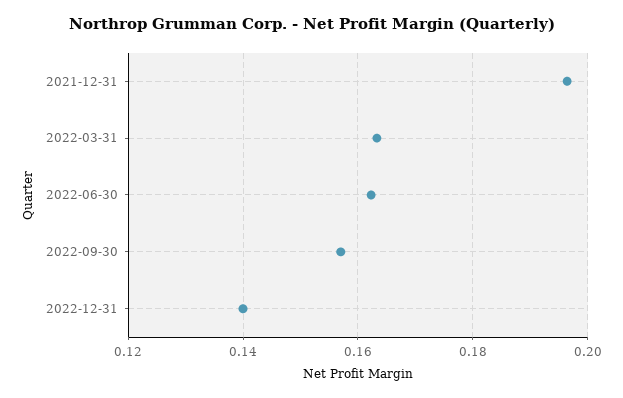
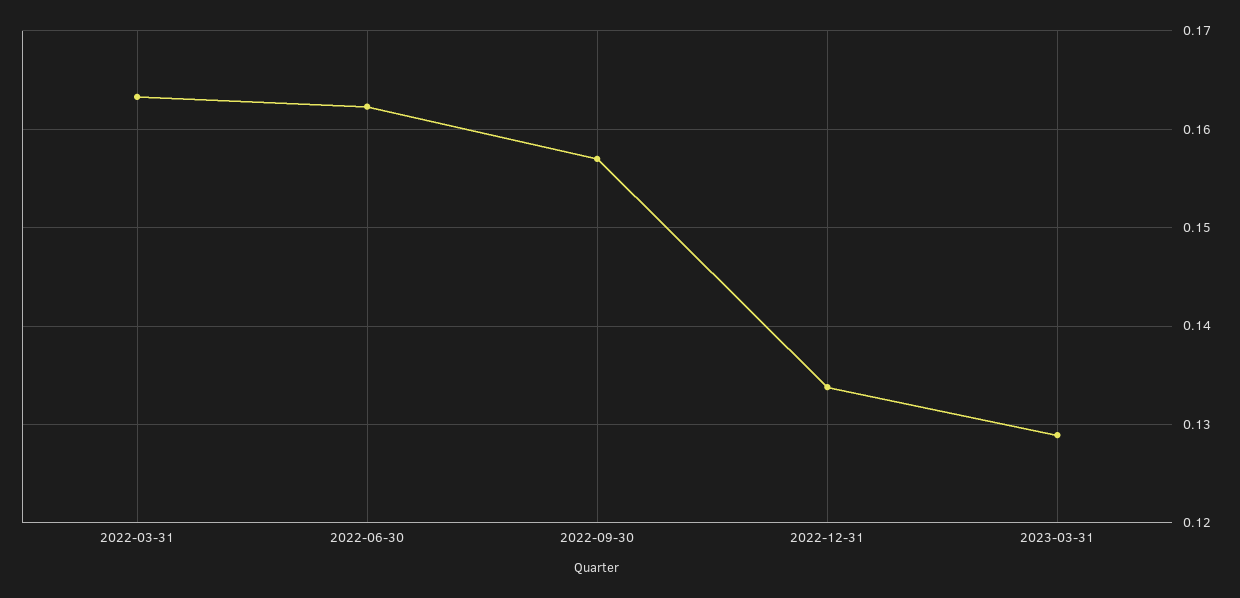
2021-12-31: 0.196 -> none
2022-12-31: 0.14 -> 0.134
2023-03-31: none -> 0.129

